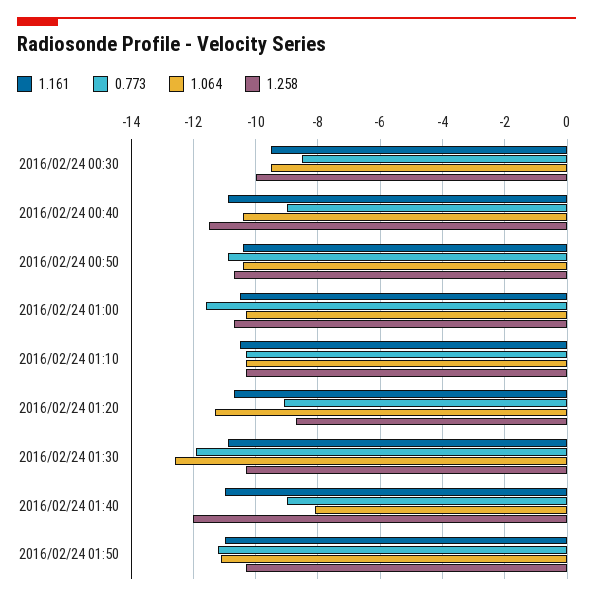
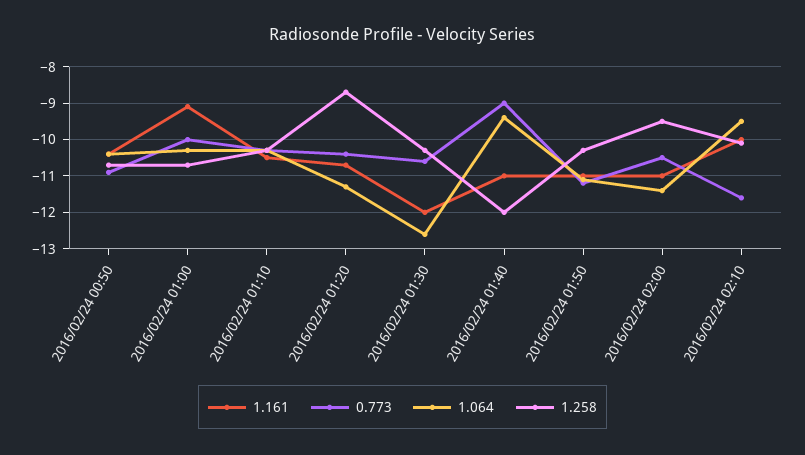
1.161, 2016/02/24 00:30: -9.5 -> none
0.773, 2016/02/24 00:30: -8.5 -> none
1.064, 2016/02/24 00:30: -9.5 -> none
1.258, 2016/02/24 00:30: -10 -> none
1.161, 2016/02/24 00:40: -11 -> none
0.773, 2016/02/24 00:40: -9 -> none
1.064, 2016/02/24 00:40: -10.5 -> none
1.258, 2016/02/24 00:40: -11.5 -> none
1.161, 2016/02/24 01:00: -10.5 -> -9
0.773, 2016/02/24 01:00: -11.5 -> -10
0.773, 2016/02/24 01:20: -9 -> -10.5
1.161, 2016/02/24 01:30: -11 -> -12
0.773, 2016/02/24 01:30: -12 -> -10.5
1.064, 2016/02/24 01:40: -8 -> -9.5
1.161, 2016/02/24 02:00: none -> -11
0.773, 2016/02/24 02:00: none -> -10.5
1.064, 2016/02/24 02:00: none -> -11.5
1.258, 2016/02/24 02:00: none -> -9.5
1.161, 2016/02/24 02:10: none -> -10
0.773, 2016/02/24 02:10: none -> -11.5
1.064, 2016/02/24 02:10: none -> -9.5
1.258, 2016/02/24 02:10: none -> -10

